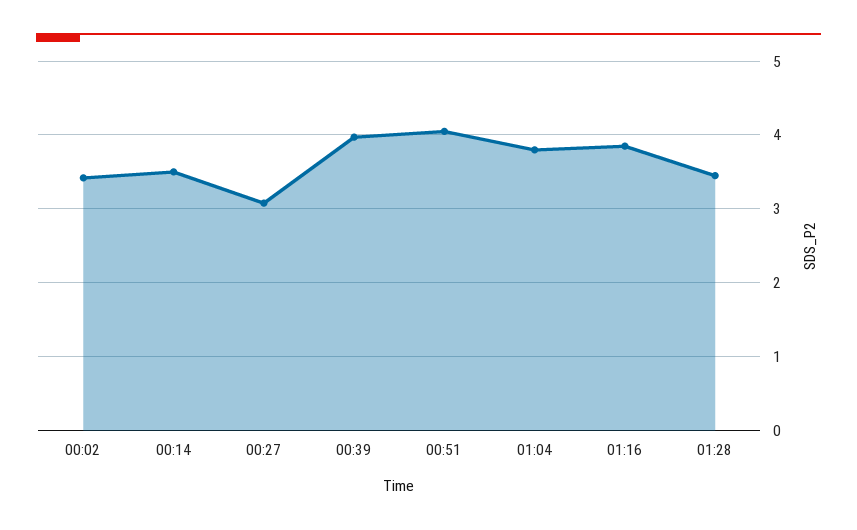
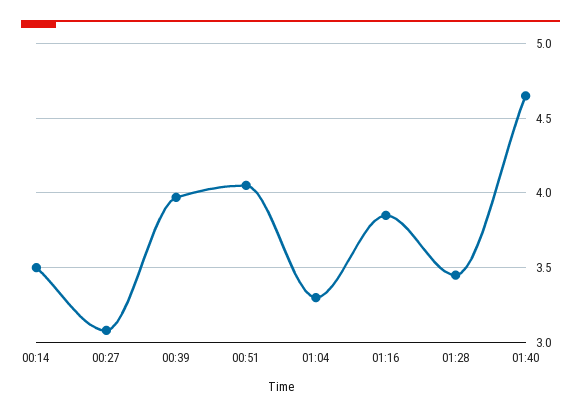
00:02: 3.4 -> none
01:04: 3.8 -> 3.3
01:40: none -> 4.65

